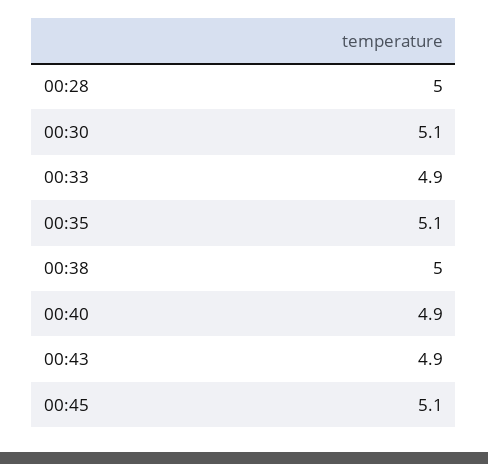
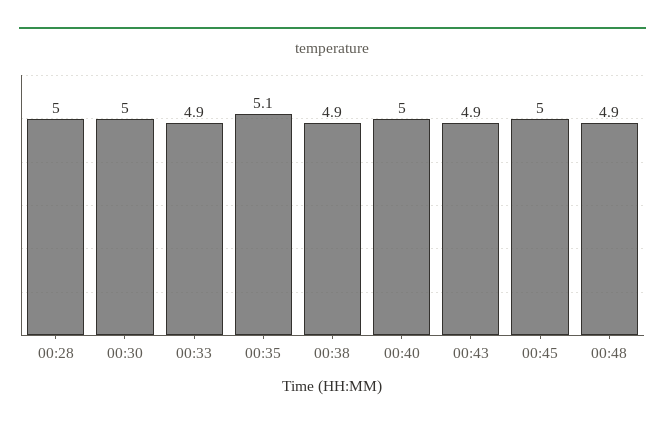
00:30: 5.1 -> 5
00:38: 5 -> 4.9
00:40: 4.9 -> 5
00:45: 5.1 -> 5
00:48: none -> 4.9

